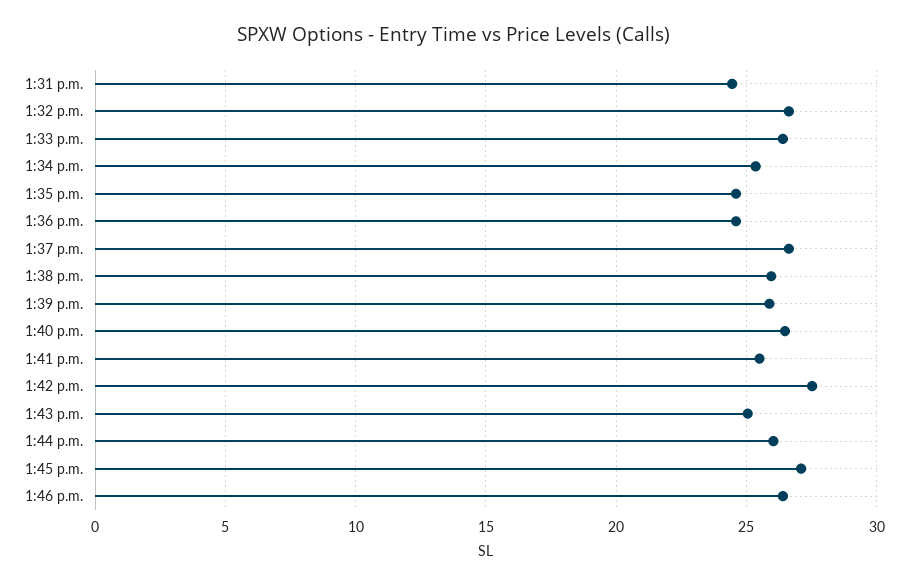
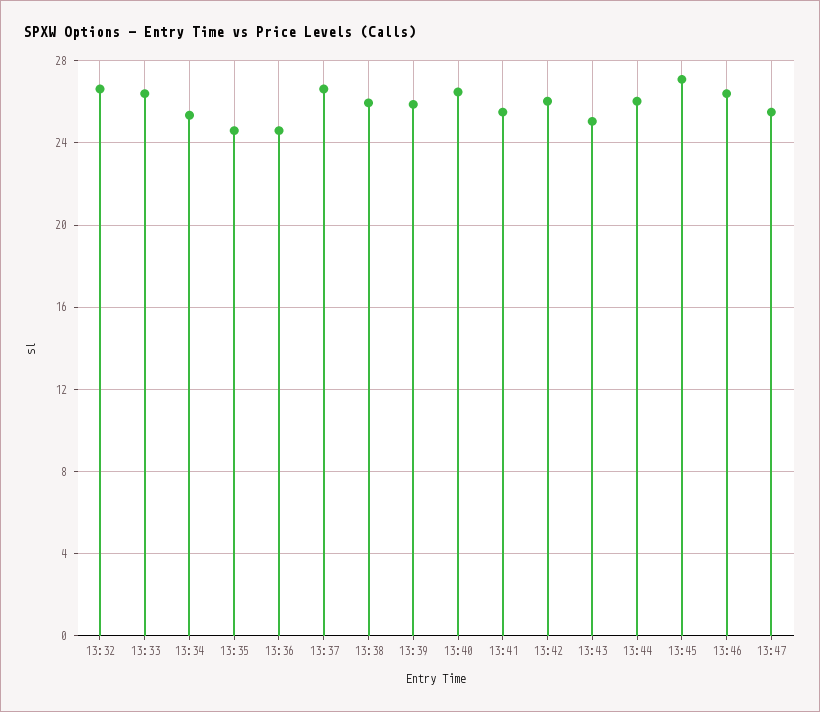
1:31 p.m.: 24.5 -> none
1:42 p.m.: 27.5 -> 26
13:47: none -> 25.5

